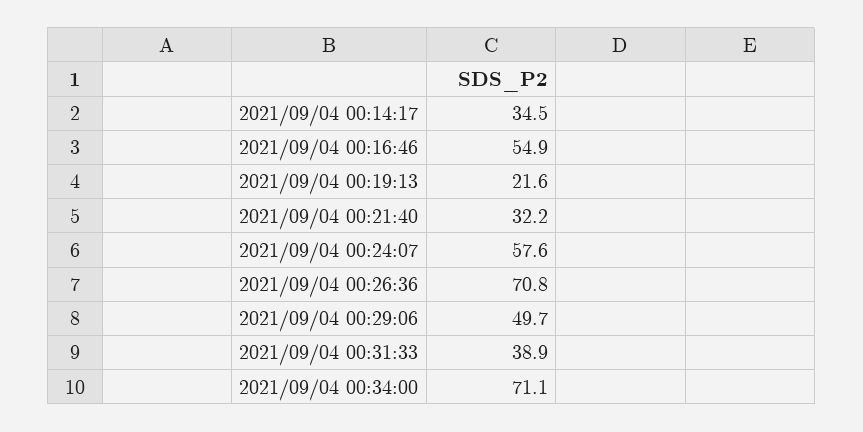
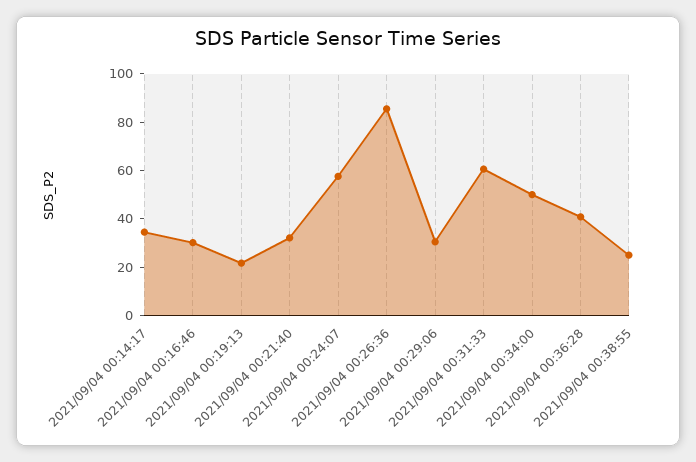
2021/09/04 00:16:46: 54.9 -> 30
2021/09/04 00:26:36: 70.8 -> 85
2021/09/04 00:29:06: 49.7 -> 30
2021/09/04 00:31:33: 38.9 -> 60
2021/09/04 00:34:00: 71.1 -> 50
2021/09/04 00:36:28: none -> 40
2021/09/04 00:38:55: none -> 25

